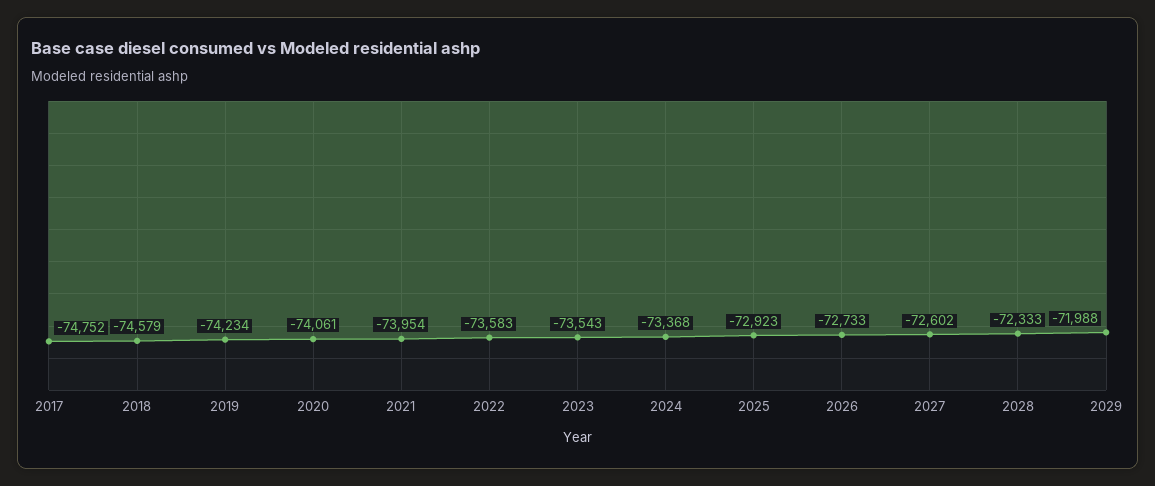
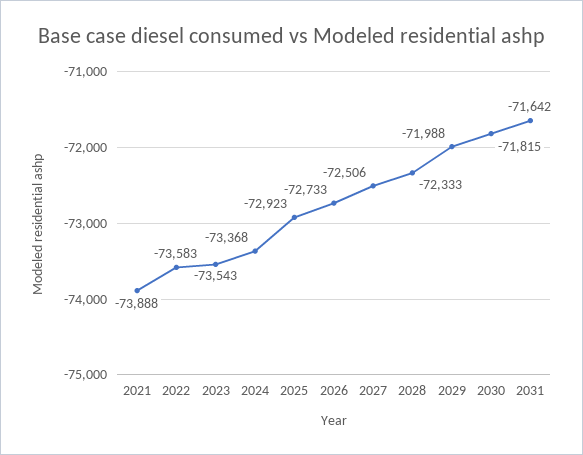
2017: -74752 -> none
2018: -74579 -> none
2019: -74234 -> none
2020: -74061 -> none
2021: -73954 -> -73888
2027: -72602 -> -72506
2030: none -> -71815
2031: none -> -71642

